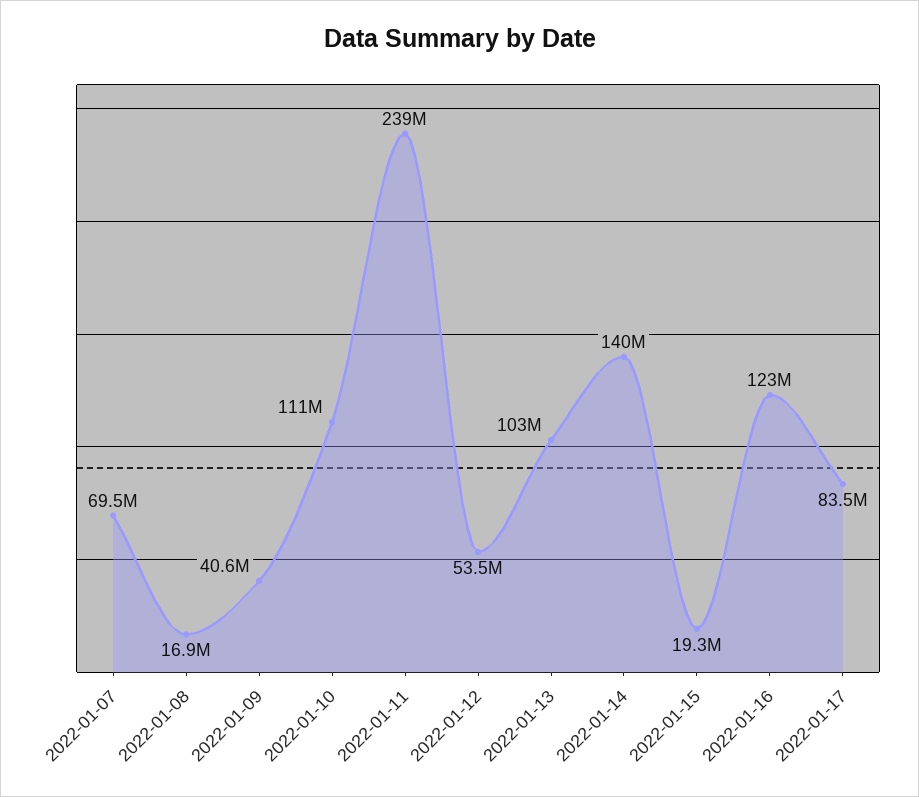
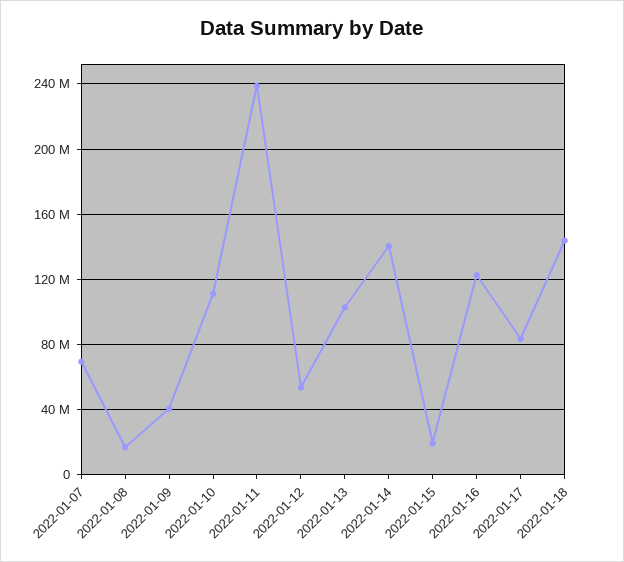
2022-01-18: none -> 145000000

